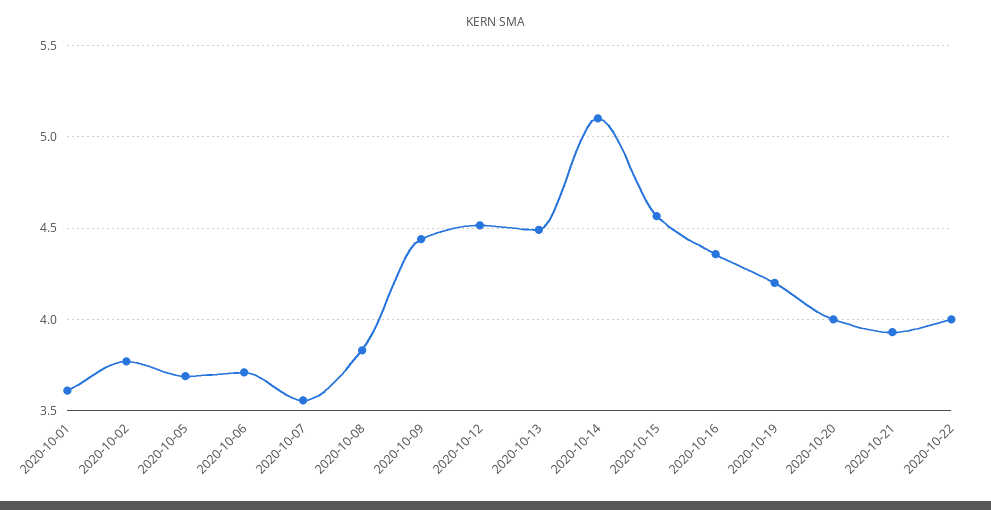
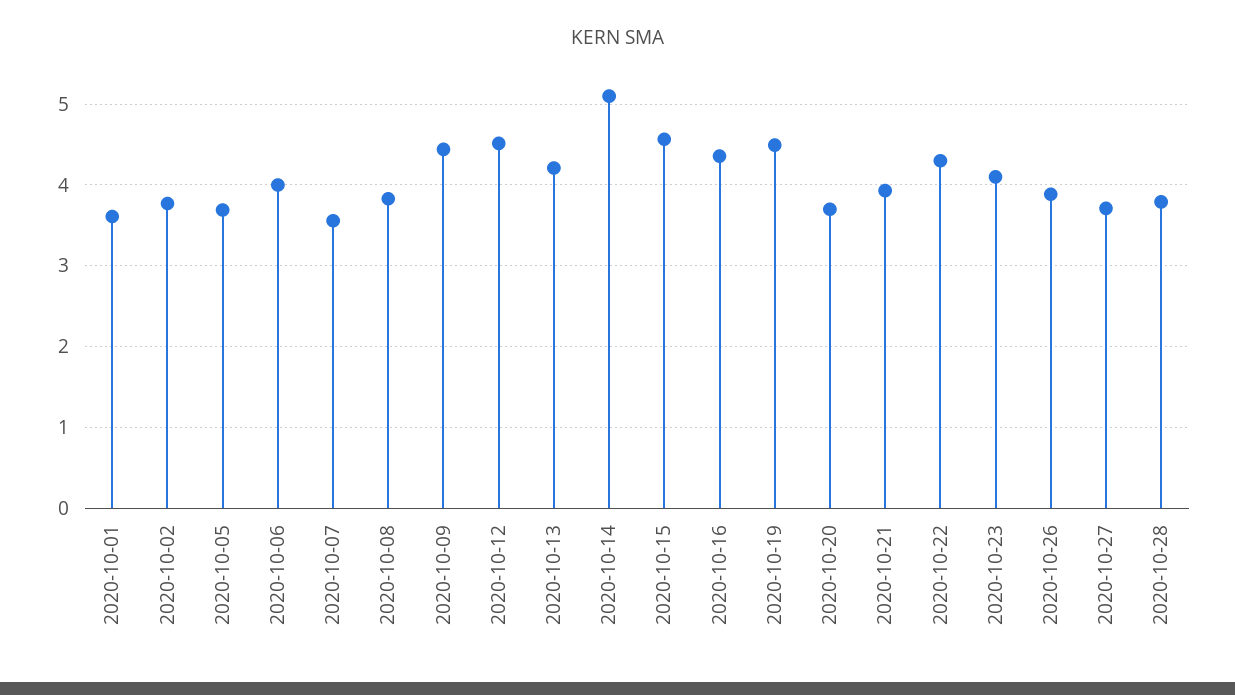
2020-10-06: 3.7 -> 4
2020-10-13: 4.5 -> 4.2
2020-10-19: 4.2 -> 4.5
2020-10-20: 4 -> 3.7
2020-10-22: 4 -> 4.3
2020-10-23: none -> 4.1
2020-10-26: none -> 3.9
2020-10-27: none -> 3.7
2020-10-28: none -> 3.8

